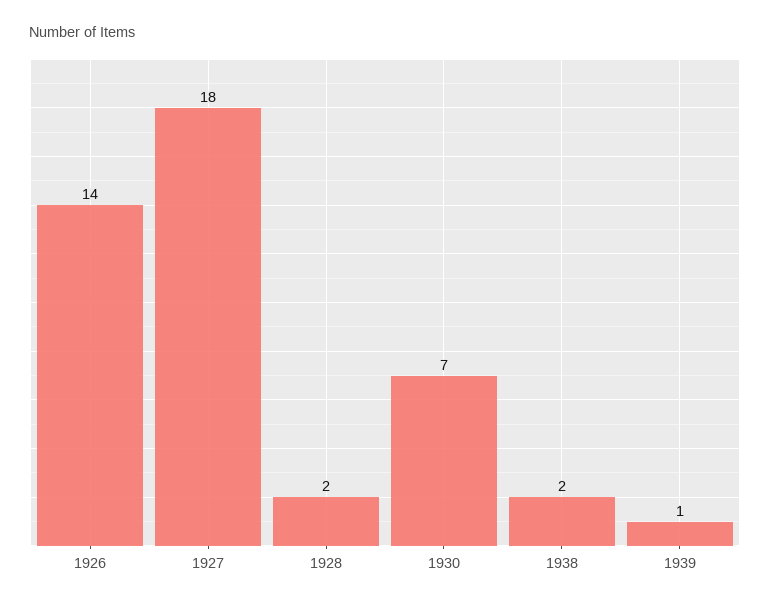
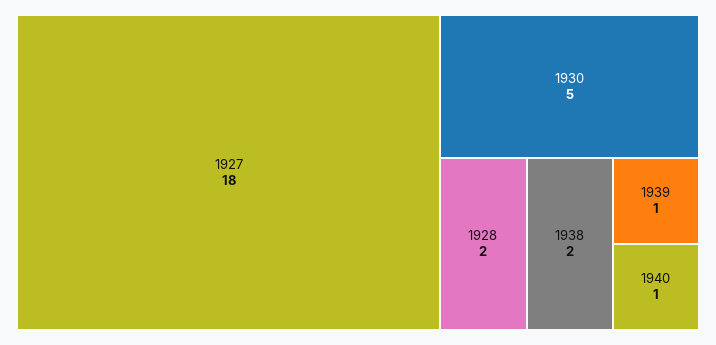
1926: 14 -> none
1930: 7 -> 5
1940: none -> 1

